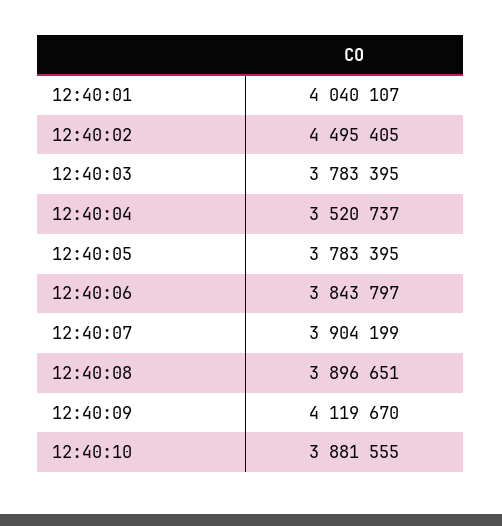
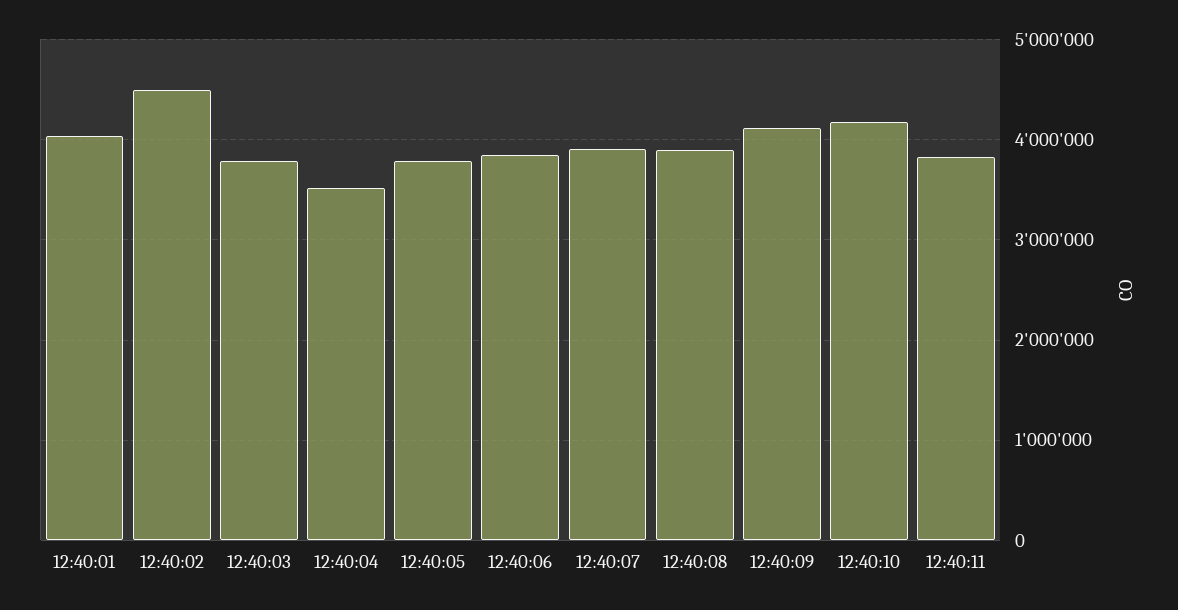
12:40:10: 3881555 -> 4200000
12:40:11: none -> 3800000

